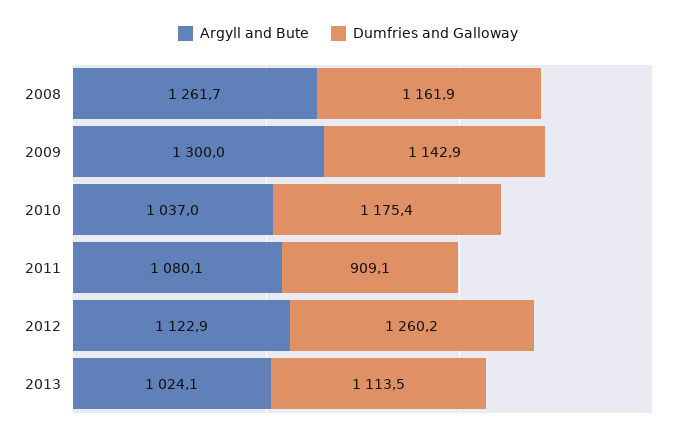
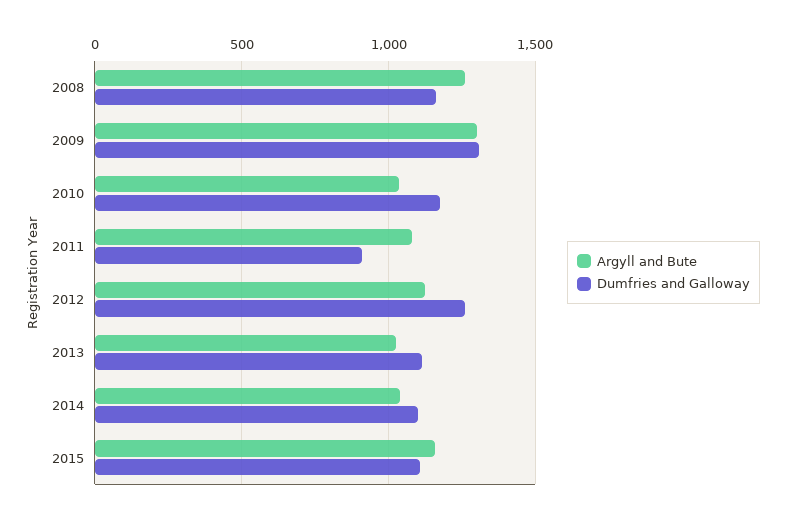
Dumfries and Galloway, 2009: 1142.9 -> 1300
Argyll and Bute, 2014: none -> 1050
Dumfries and Galloway, 2014: none -> 1100
Argyll and Bute, 2015: none -> 1150
Dumfries and Galloway, 2015: none -> 1100

